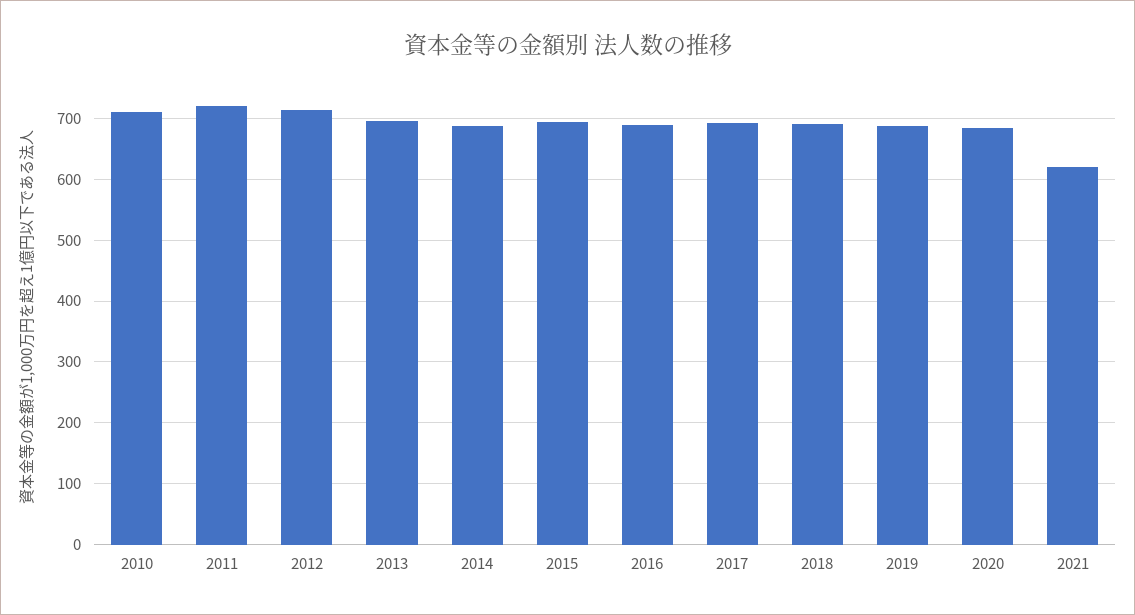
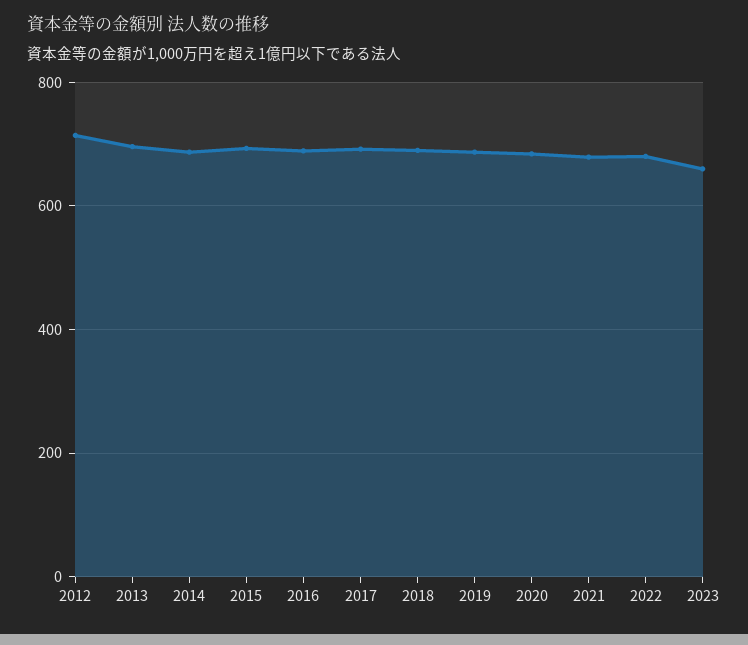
2010: 710 -> none
2011: 720 -> none
2021: 620 -> 680
2022: none -> 680
2023: none -> 660

